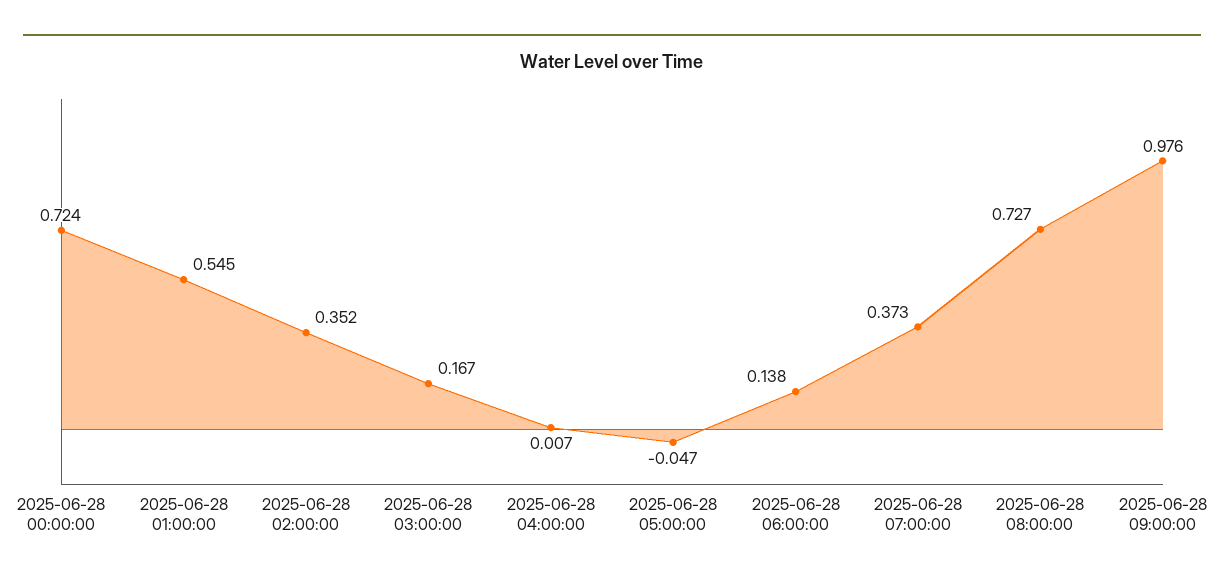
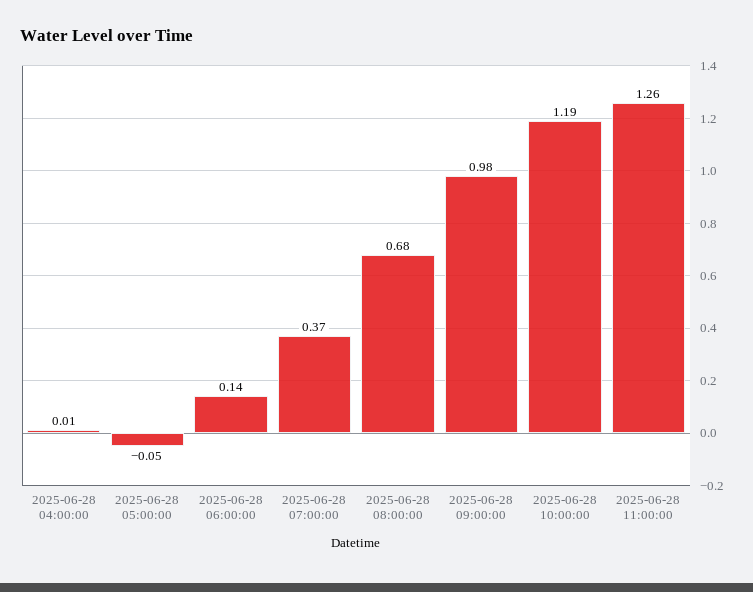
2025-06-28 00:00:00: 0.724 -> none
2025-06-28 01:00:00: 0.545 -> none
2025-06-28 02:00:00: 0.352 -> none
2025-06-28 03:00:00: 0.167 -> none
2025-06-28 08:00:00: 0.727 -> 0.68
2025-06-28 10:00:00: none -> 1.19
2025-06-28 11:00:00: none -> 1.26

